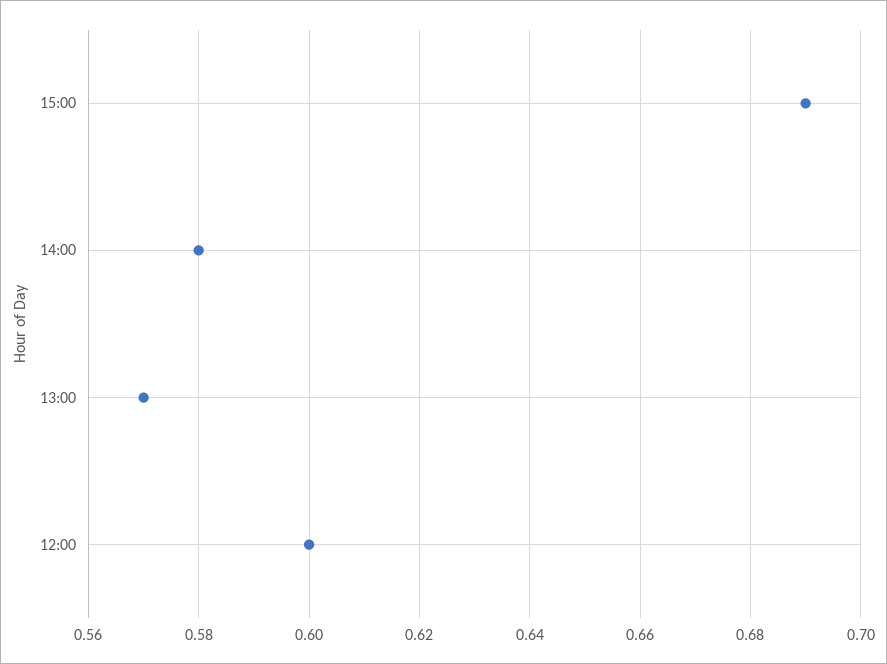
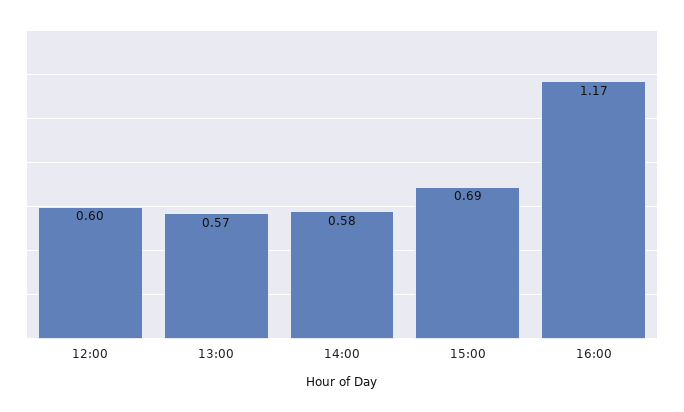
16:00: none -> 1.17

